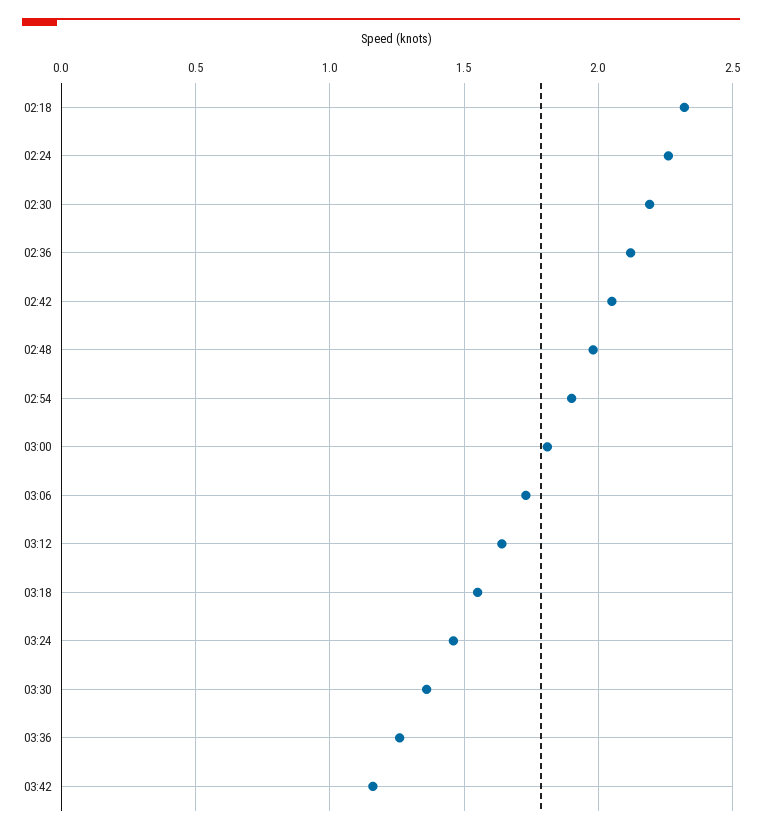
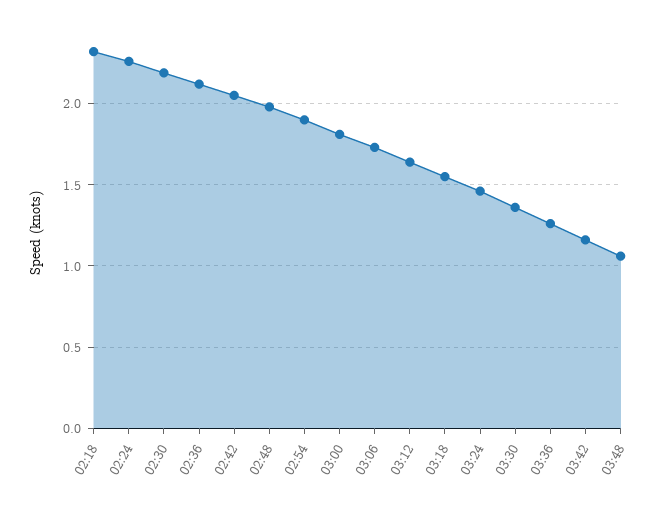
03:48: none -> 1.05

